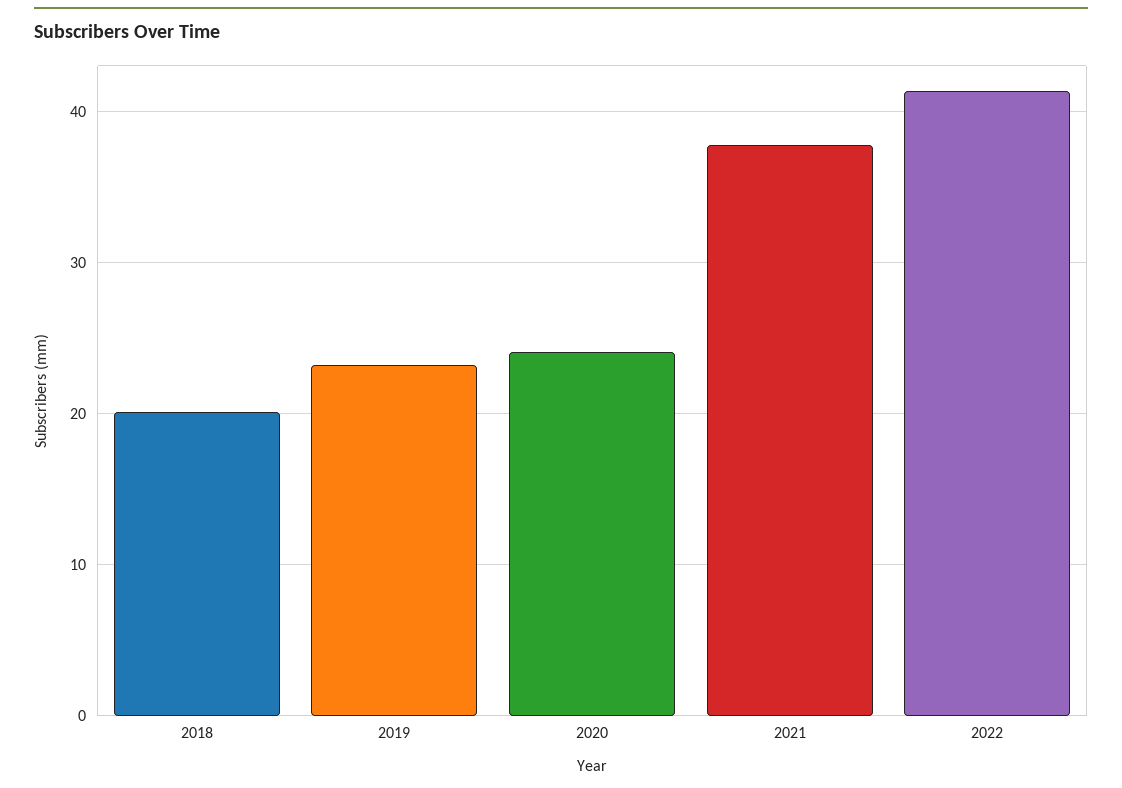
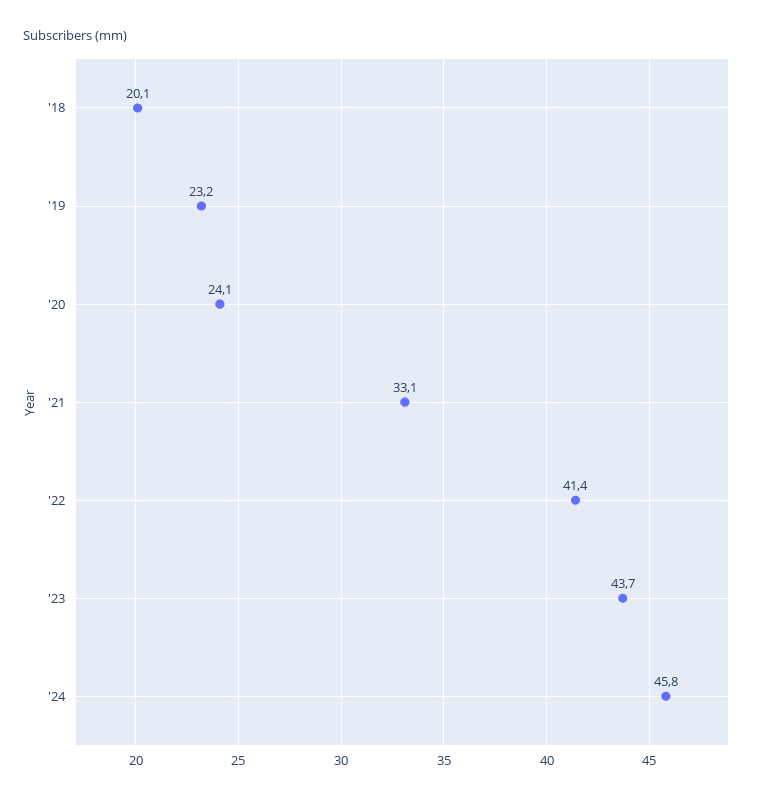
2021: 38 -> 33.1
'23: none -> 43.7
'24: none -> 45.8

